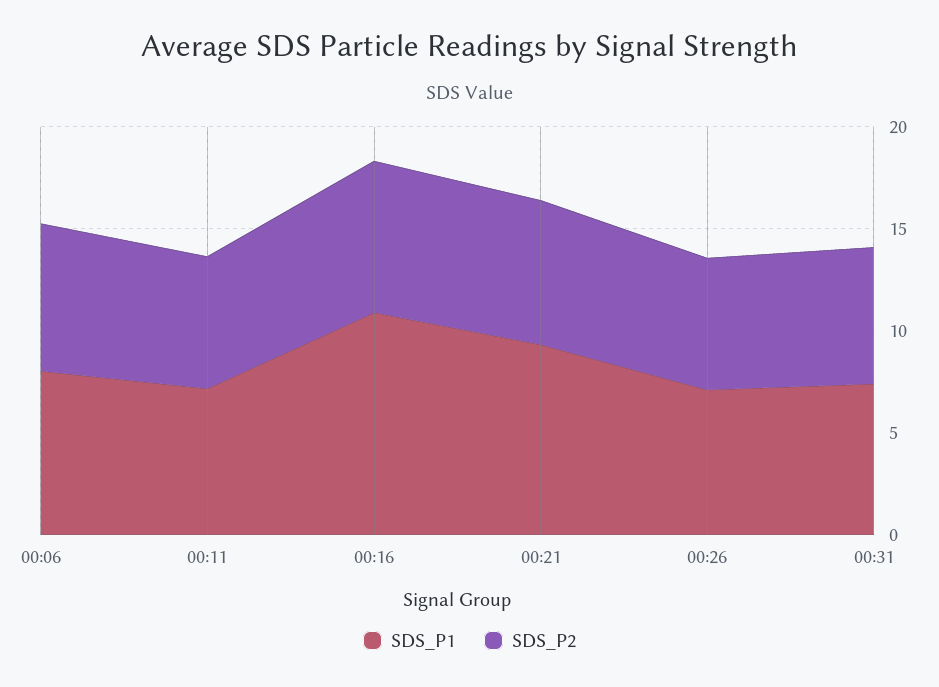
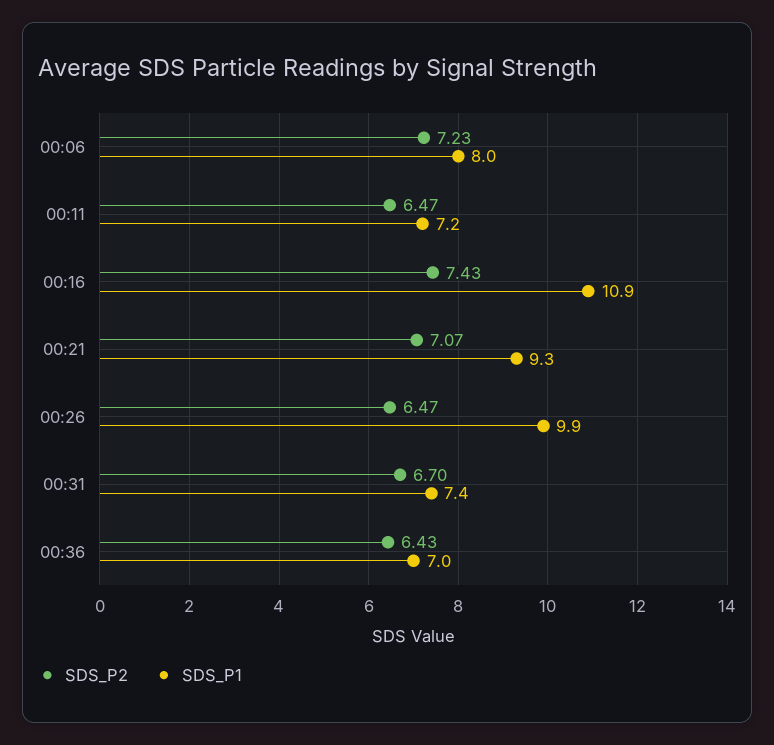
SDS_P1, 00:26: 7 -> 9.9
SDS_P2, 00:36: none -> 6.43
SDS_P1, 00:36: none -> 7

